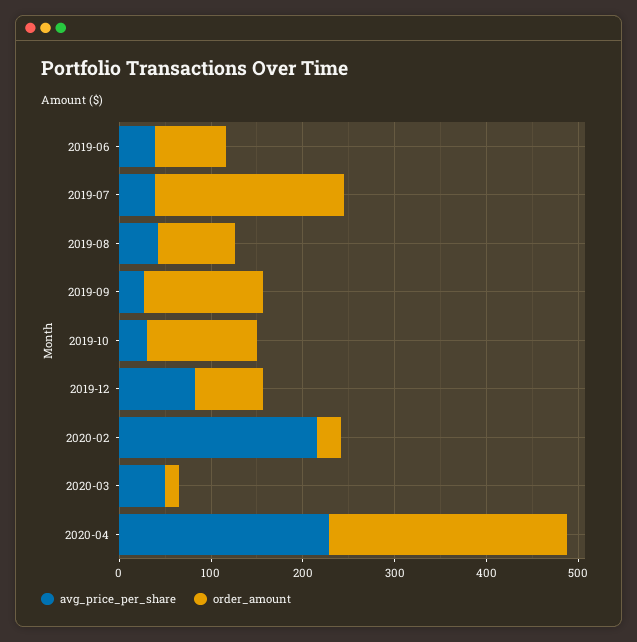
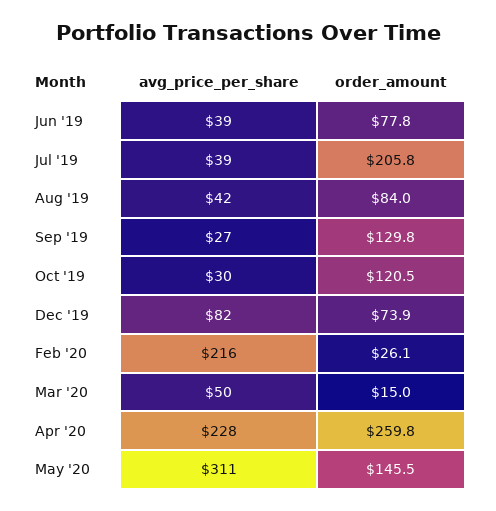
avg_price_per_share, May '20: none -> 311
order_amount, May '20: none -> 145.5

